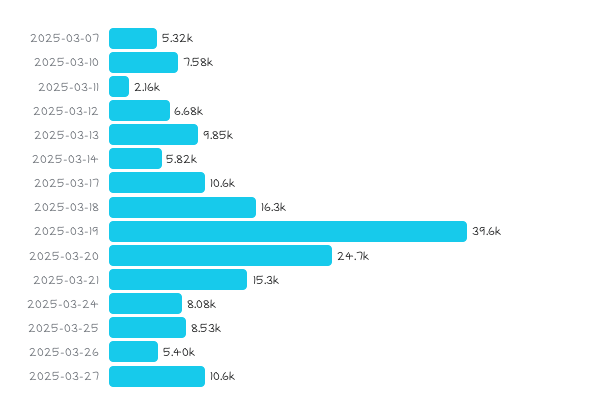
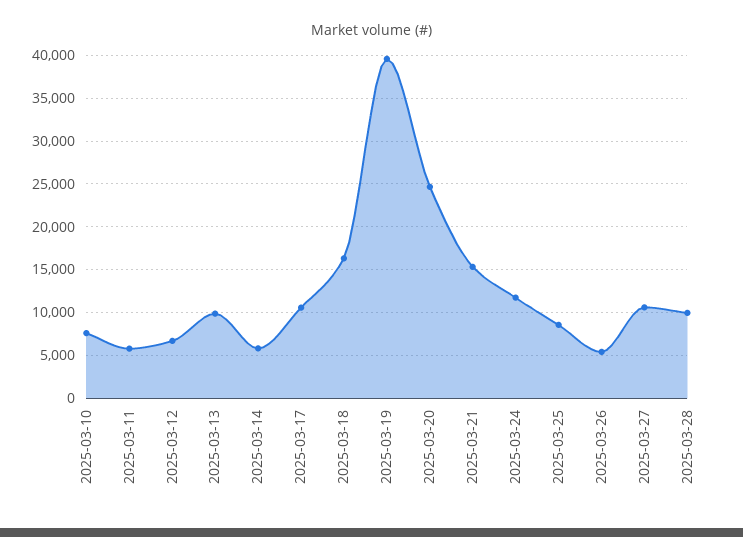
2025-03-07: 5320 -> none
2025-03-11: 2160 -> 6000
2025-03-24: 8080 -> 12000
2025-03-28: none -> 10000

